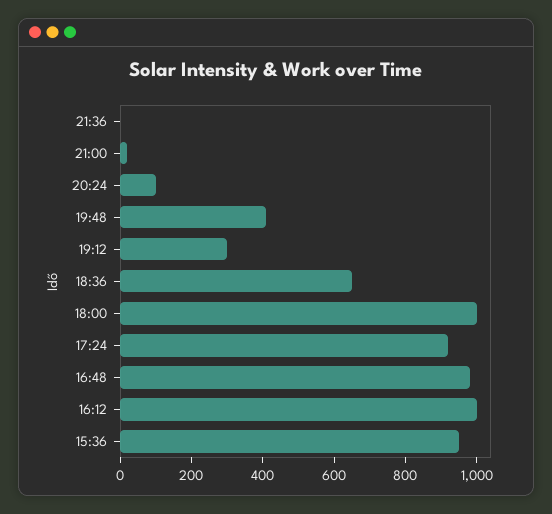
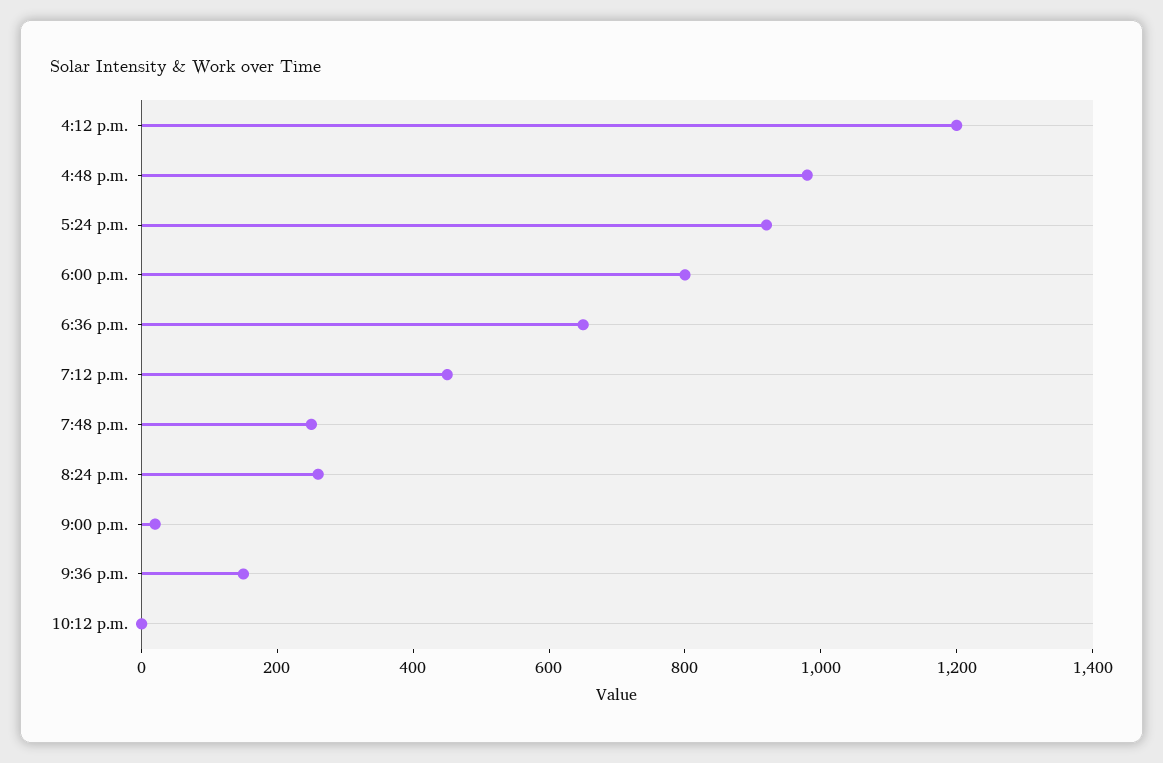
21:36: 0 -> 150
20:24: 100 -> 250
19:48: 400 -> 250
19:12: 300 -> 450
18:00: 1000 -> 800
16:12: 1000 -> 1200
15:36: 950 -> none
10:12 p.m.: none -> 0

